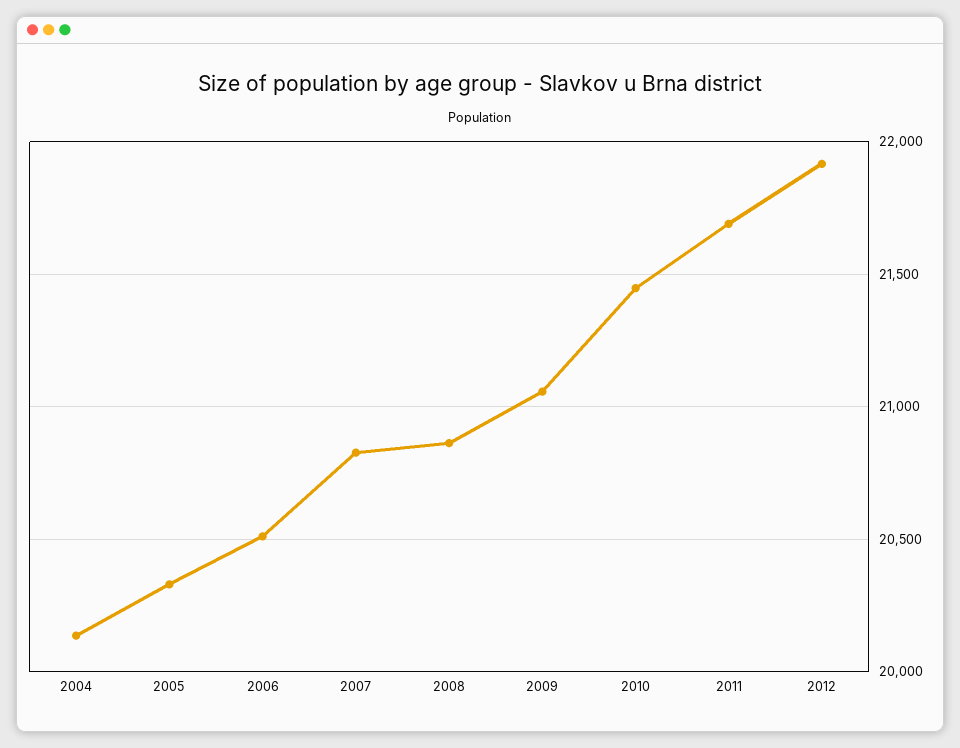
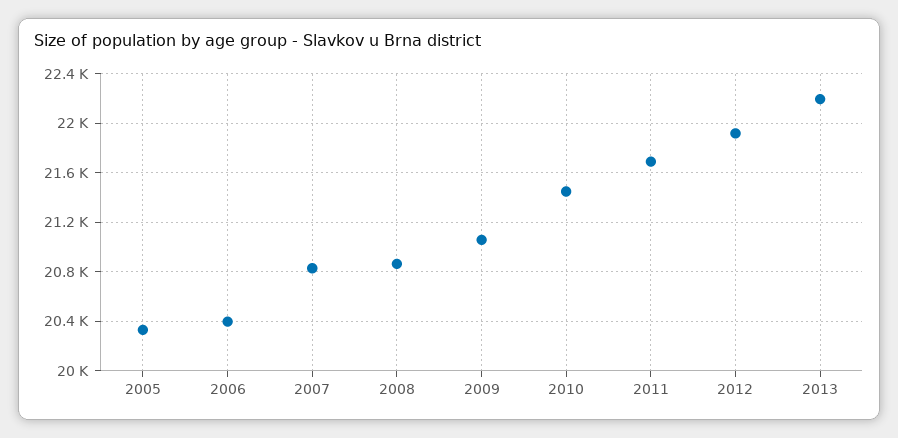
2004: 20150 -> none
2006: 20500 -> 20400
2013: none -> 22200

